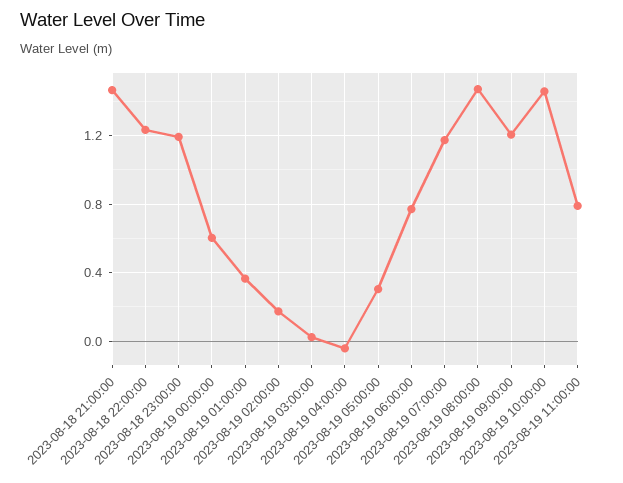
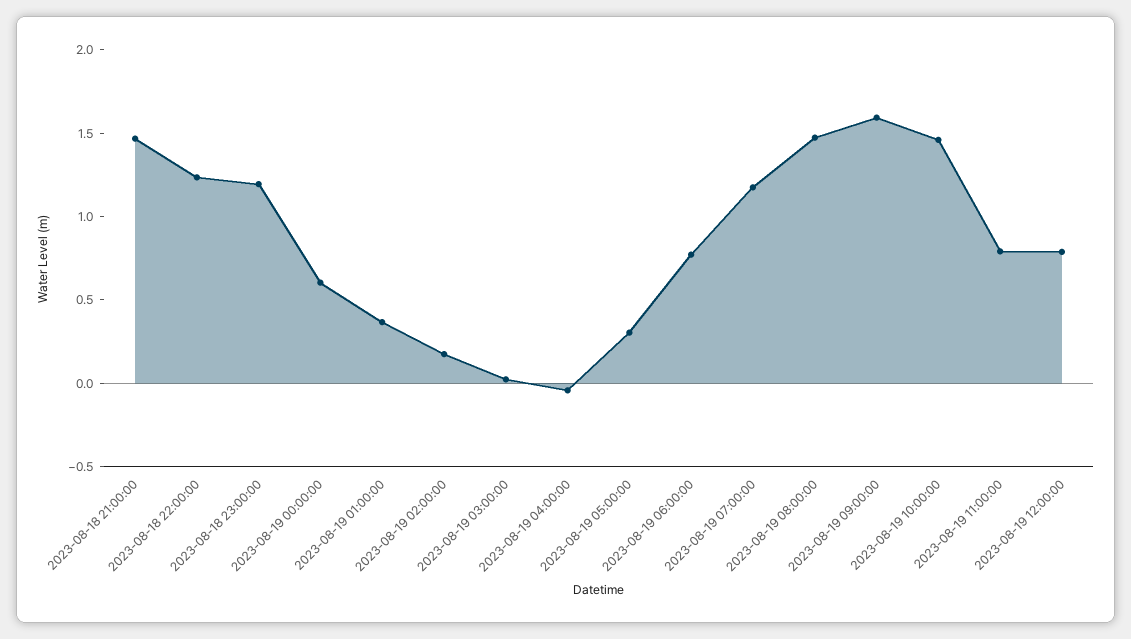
2023-08-19 09:00:00: 1.2 -> 1.6
2023-08-19 12:00:00: none -> 0.8

